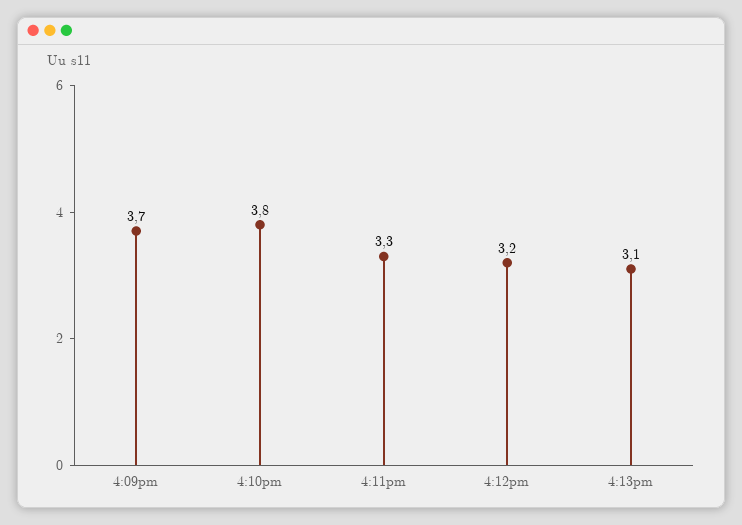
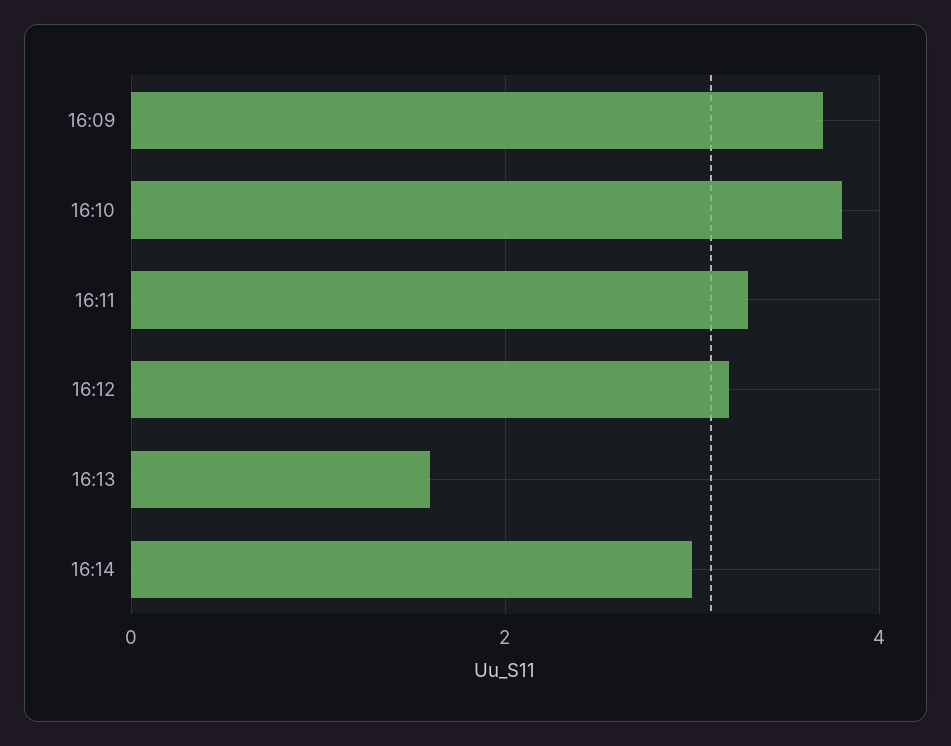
4:13pm: 3.1 -> 1.5
16:14: none -> 3

